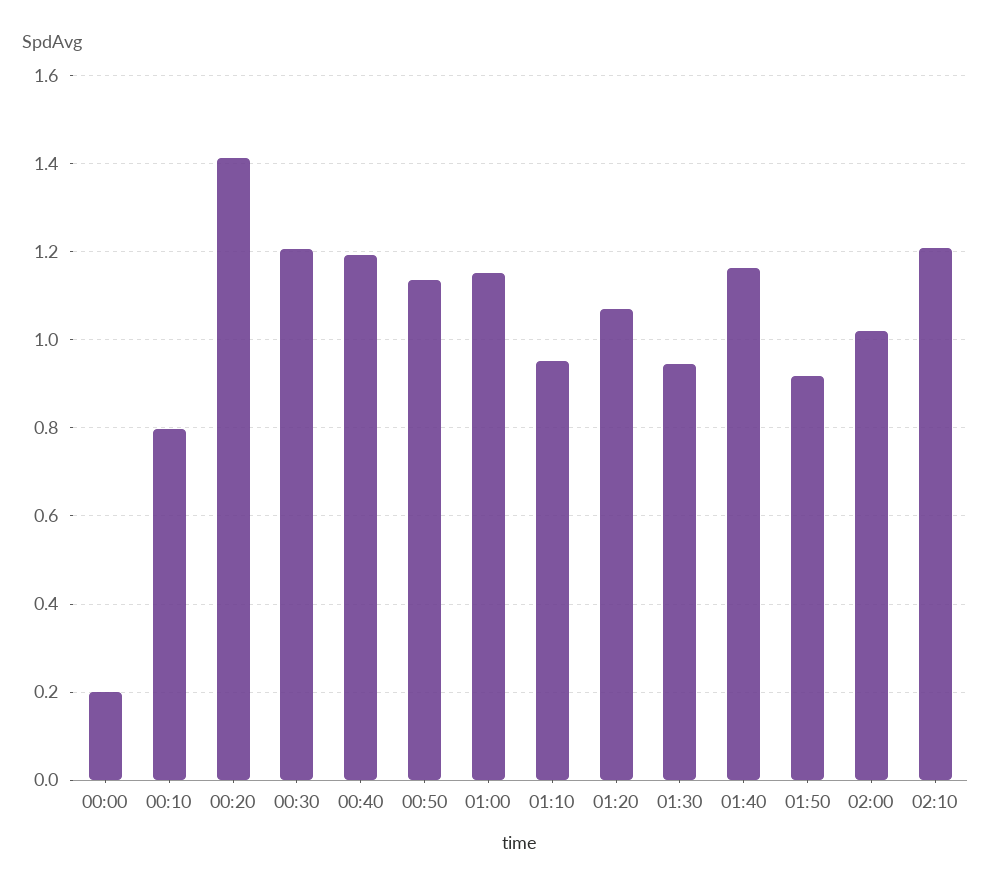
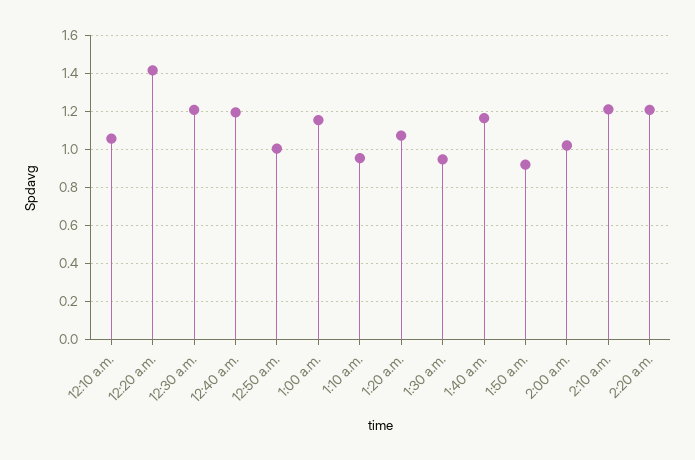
00:00: 0.2 -> none
00:10: 0.8 -> 1.05
00:50: 1.14 -> 1
2:20 a.m.: none -> 1.2

